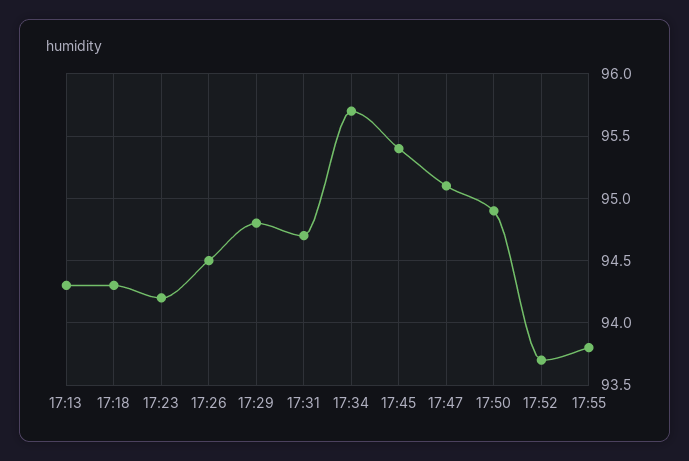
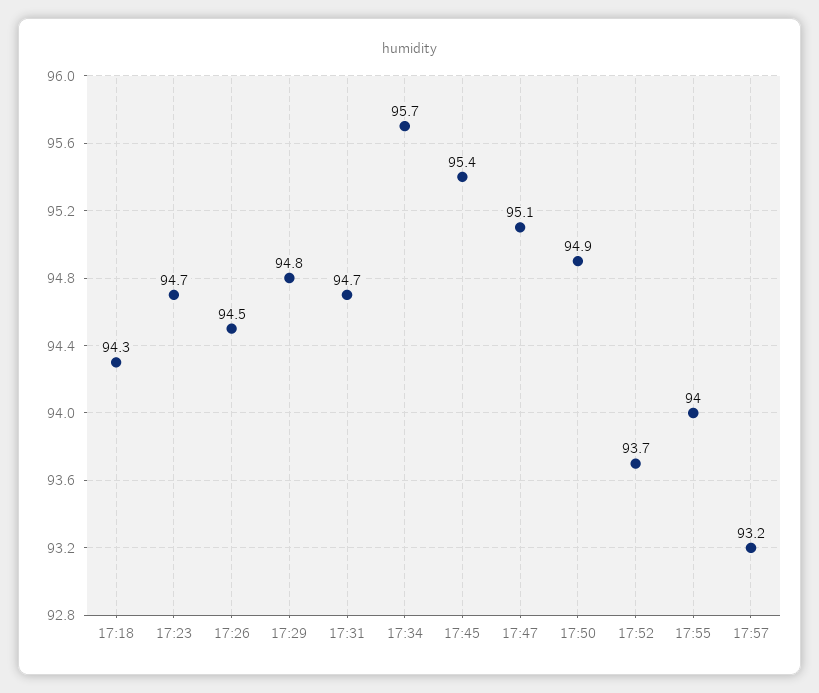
17:13: 94.3 -> none
17:23: 94.2 -> 94.7
17:55: 93.8 -> 94
17:57: none -> 93.2

